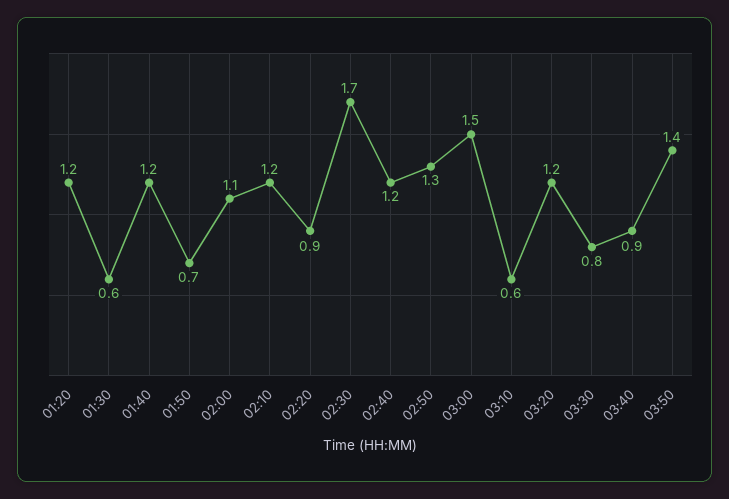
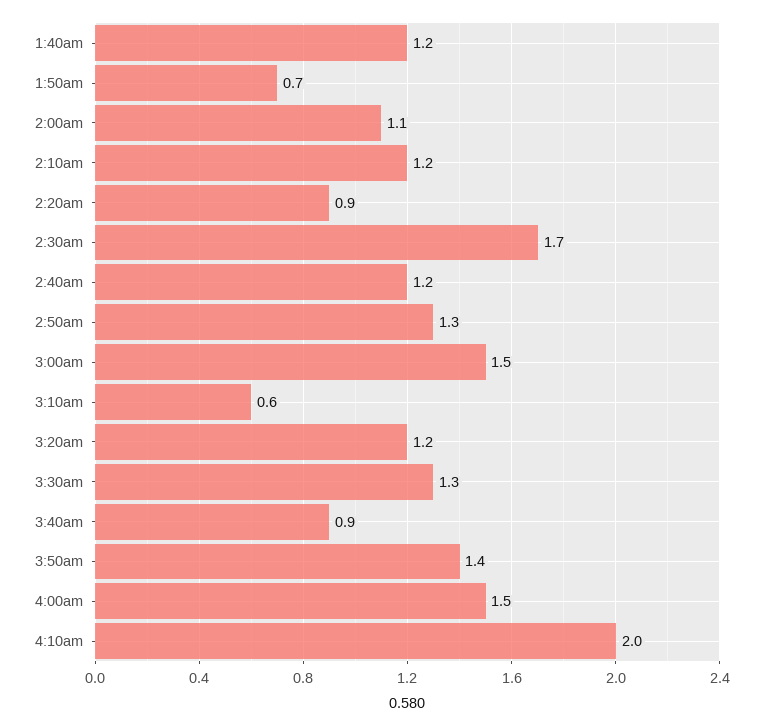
01:20: 1.2 -> none
01:30: 0.6 -> none
03:30: 0.8 -> 1.3
4:00am: none -> 1.5
4:10am: none -> 2

